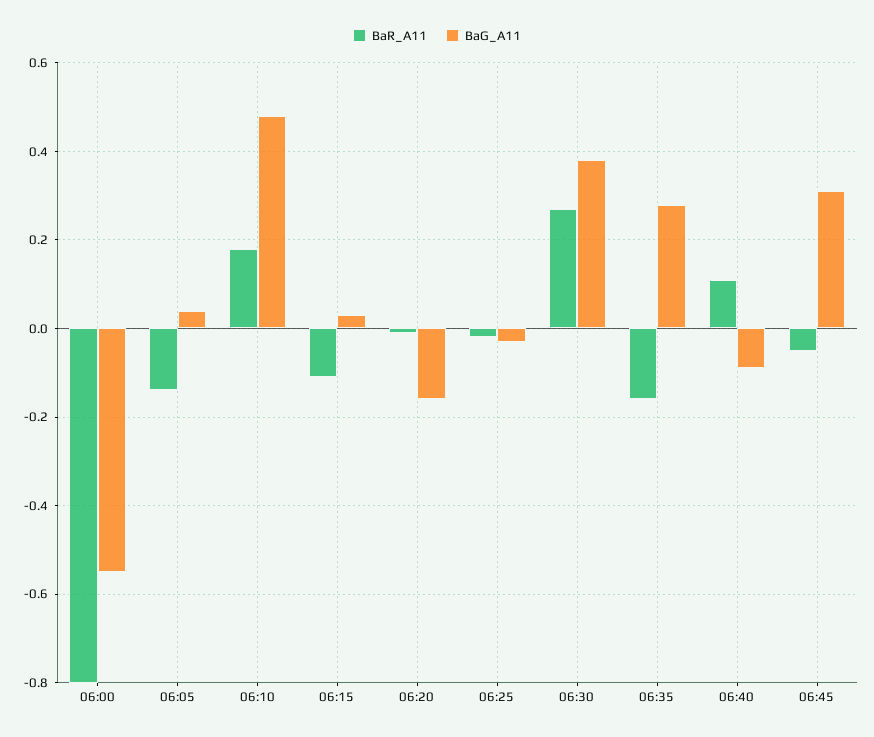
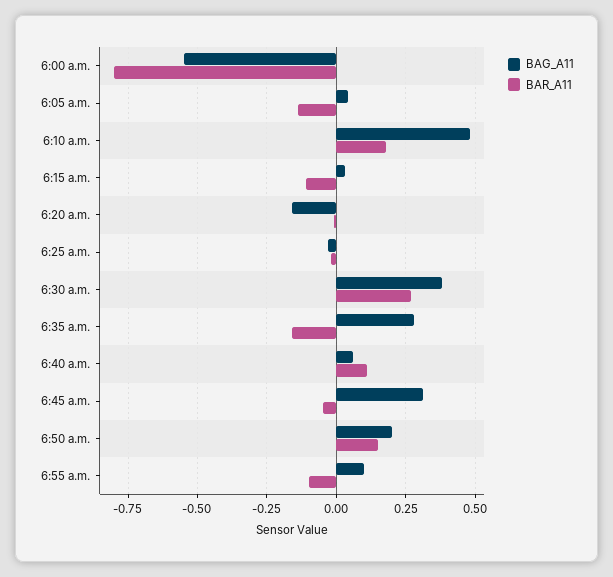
BaG_A11, 06:40: -0.1 -> 0.05
BaG_A11, 6:50 a.m.: none -> 0.2
BaR_A11, 6:50 a.m.: none -> 0.15
BaG_A11, 6:55 a.m.: none -> 0.1
BaR_A11, 6:55 a.m.: none -> -0.1

